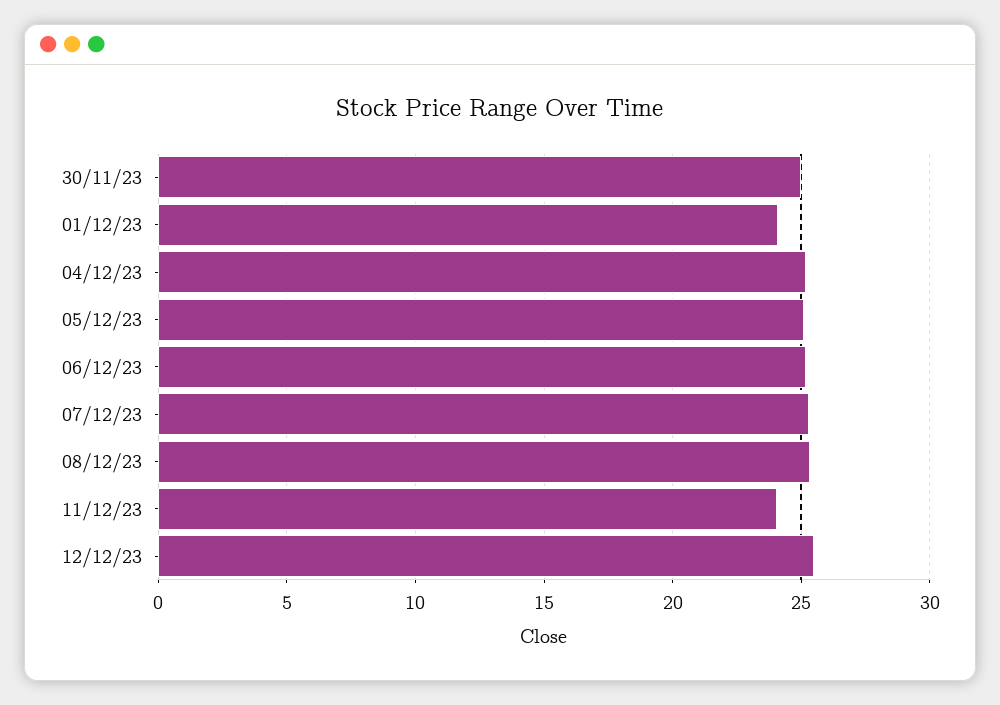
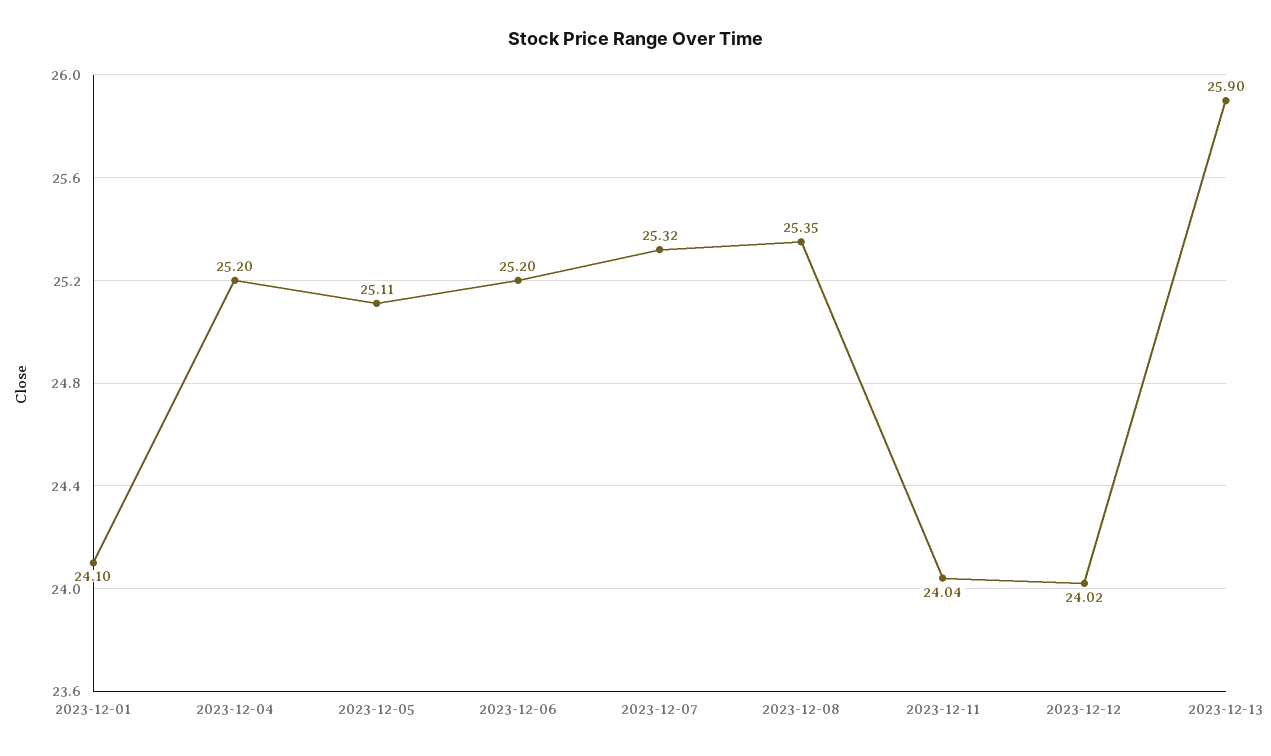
30/11/23: 25 -> none
12/12/23: 25.5 -> 24.02
2023-12-13: none -> 25.9

